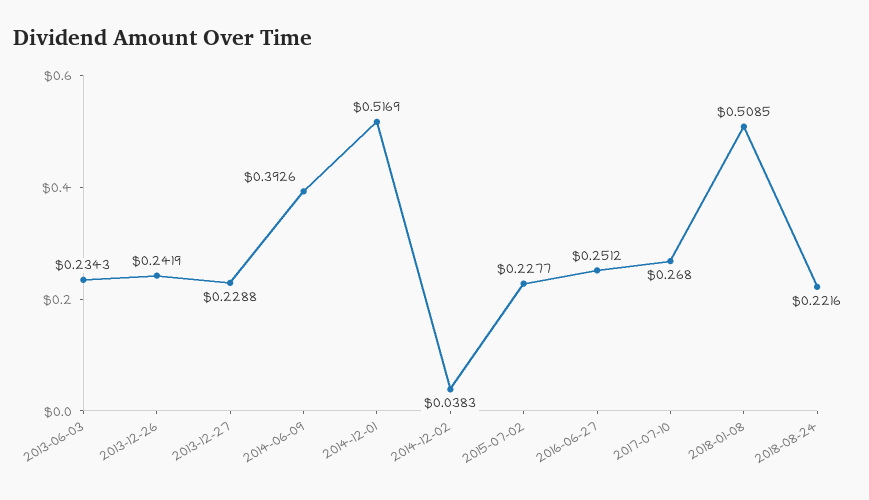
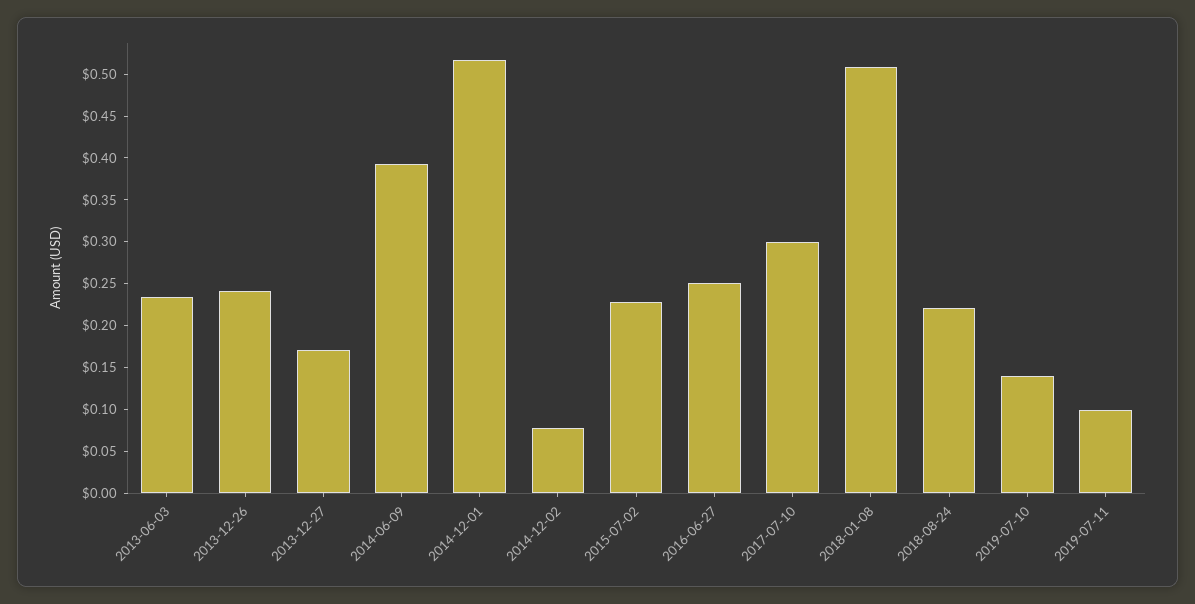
2013-12-27: 0.2288 -> 0.17
2014-12-02: 0.0383 -> 0.08
2017-07-10: 0.268 -> 0.3
2019-07-10: none -> 0.14
2019-07-11: none -> 0.1

